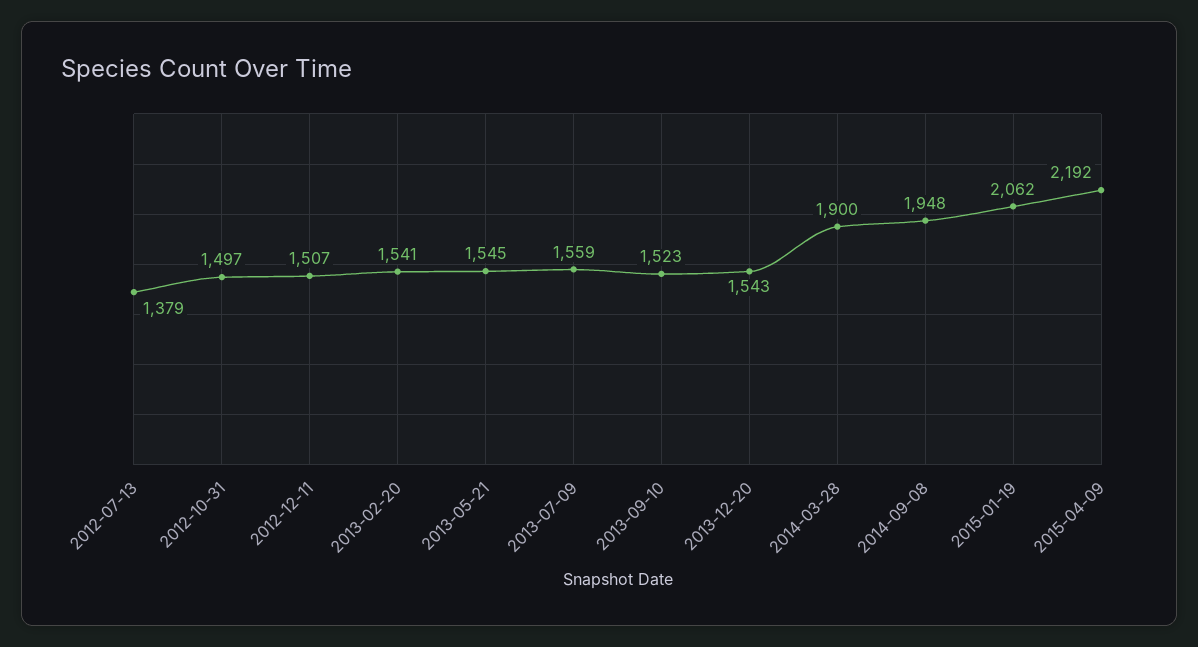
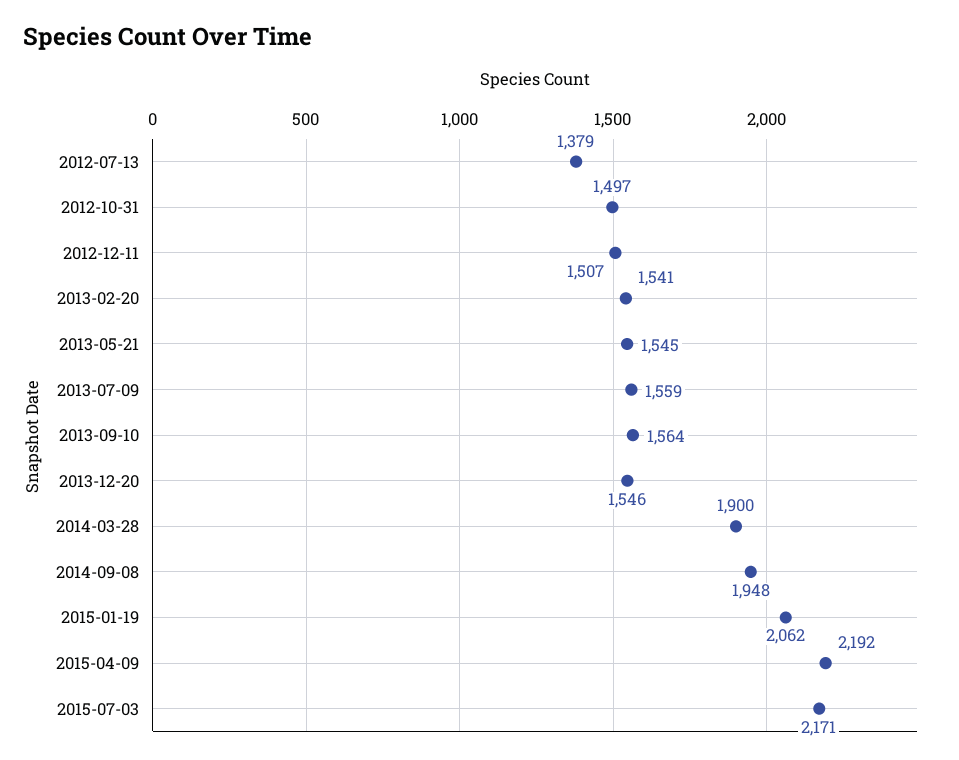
2013-09-10: 1523 -> 1564
2013-12-20: 1543 -> 1546
2015-07-03: none -> 2171

